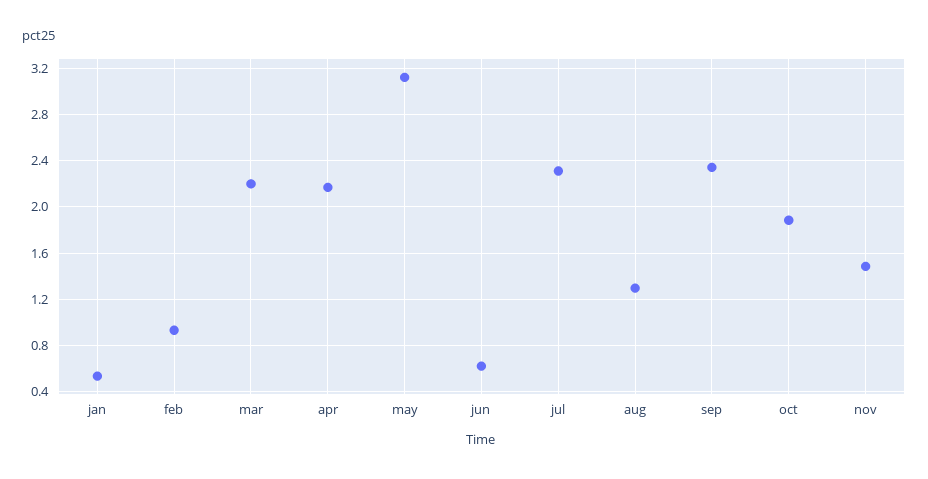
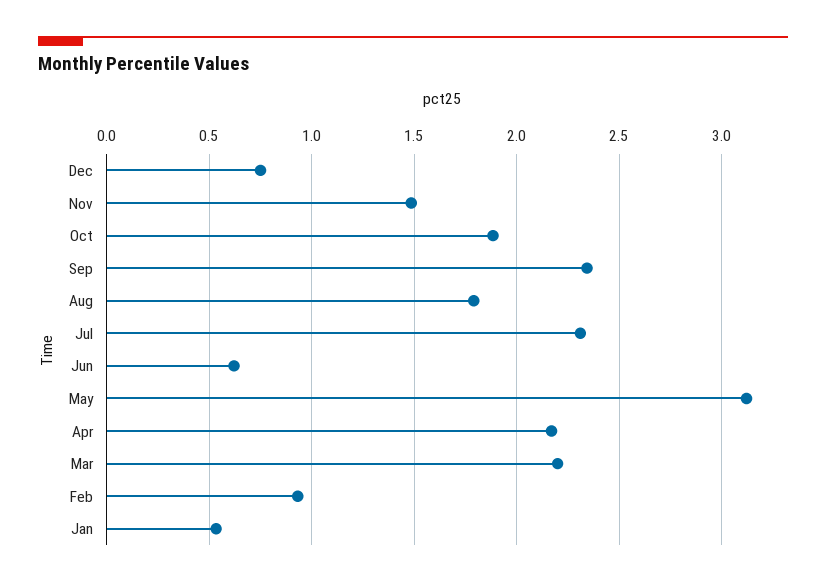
aug: 1.3 -> 1.8
Dec: none -> 0.75

